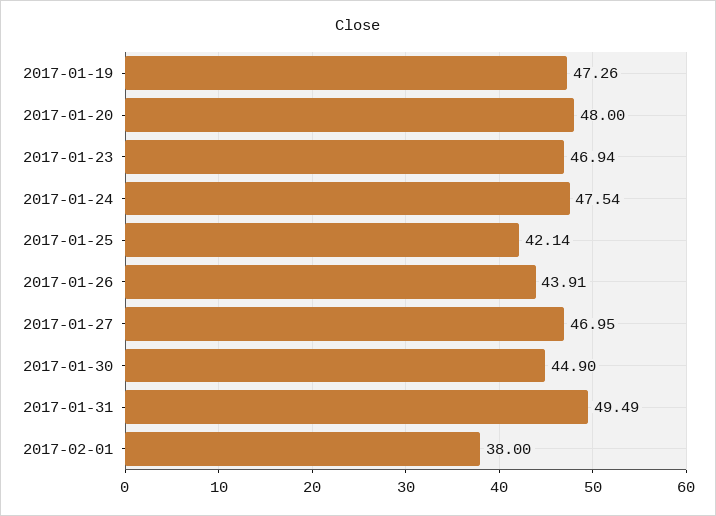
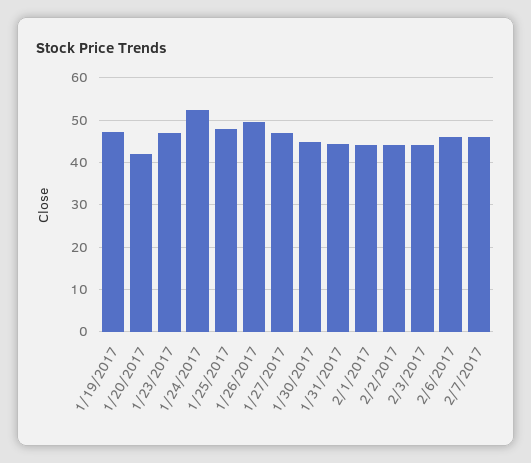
2017-01-20: 48 -> 42
2017-01-24: 47.54 -> 52
2017-01-25: 42.14 -> 48
2017-01-26: 43.91 -> 50
2017-01-31: 49.49 -> 44
2017-02-01: 38 -> 44
2/2/2017: none -> 44
2/3/2017: none -> 44
2/6/2017: none -> 46
2/7/2017: none -> 46

